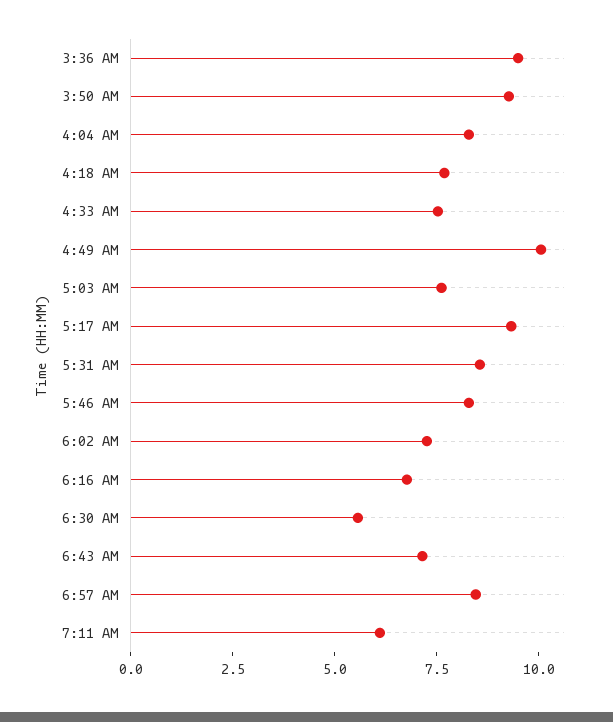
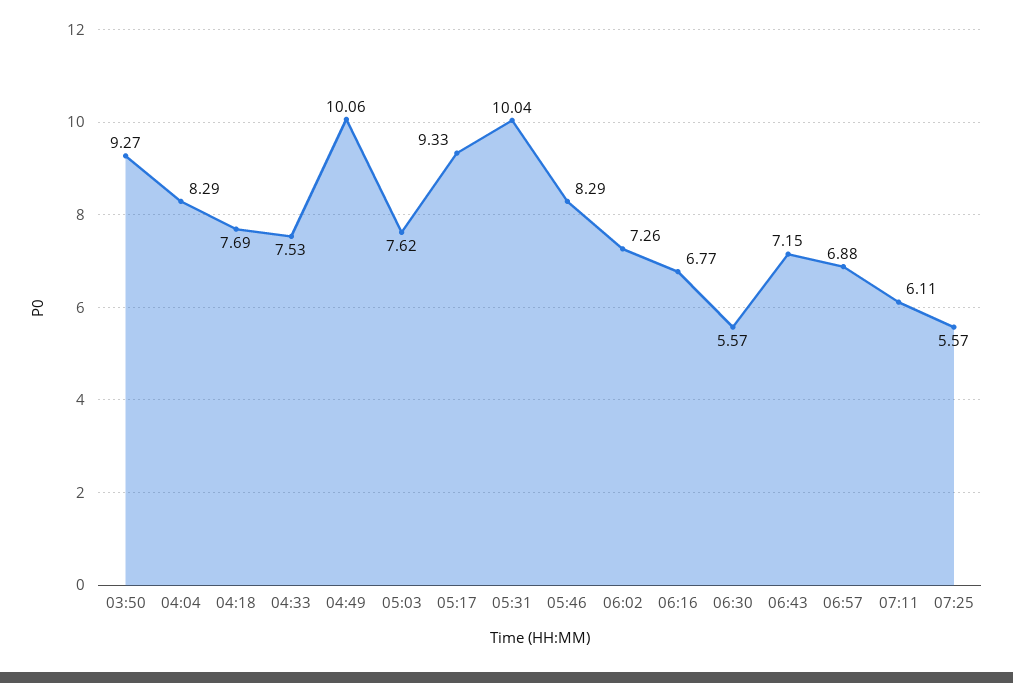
3:36 AM: 9.5 -> none
5:31 AM: 8.5 -> 10.04
6:57 AM: 8.5 -> 6.88
07:25: none -> 5.57

